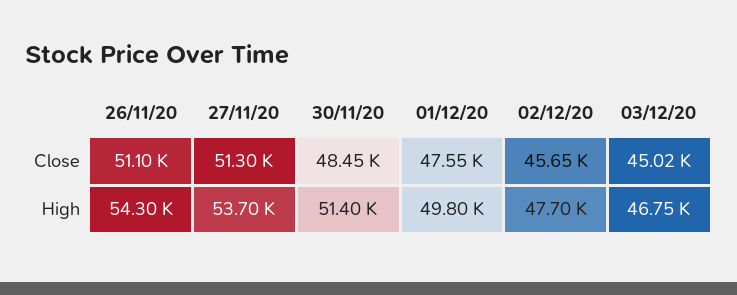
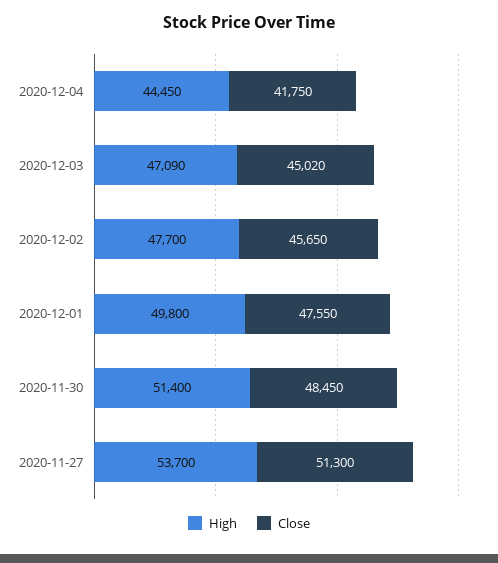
Close, 26/11/20: 51100 -> none
High, 26/11/20: 54300 -> none
High, 03/12/20: 46750 -> 47090
High, 2020-12-04: none -> 44450
Close, 2020-12-04: none -> 41750

